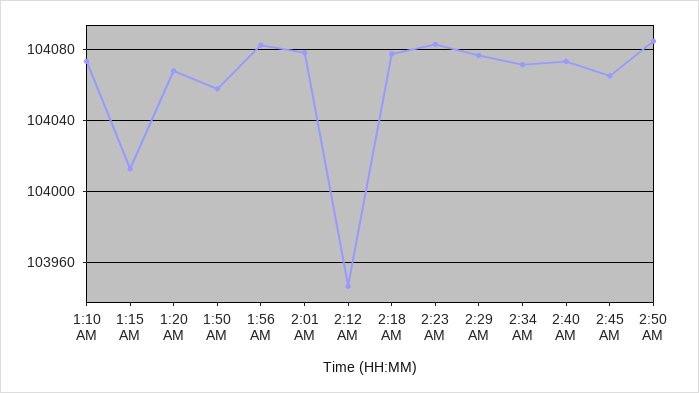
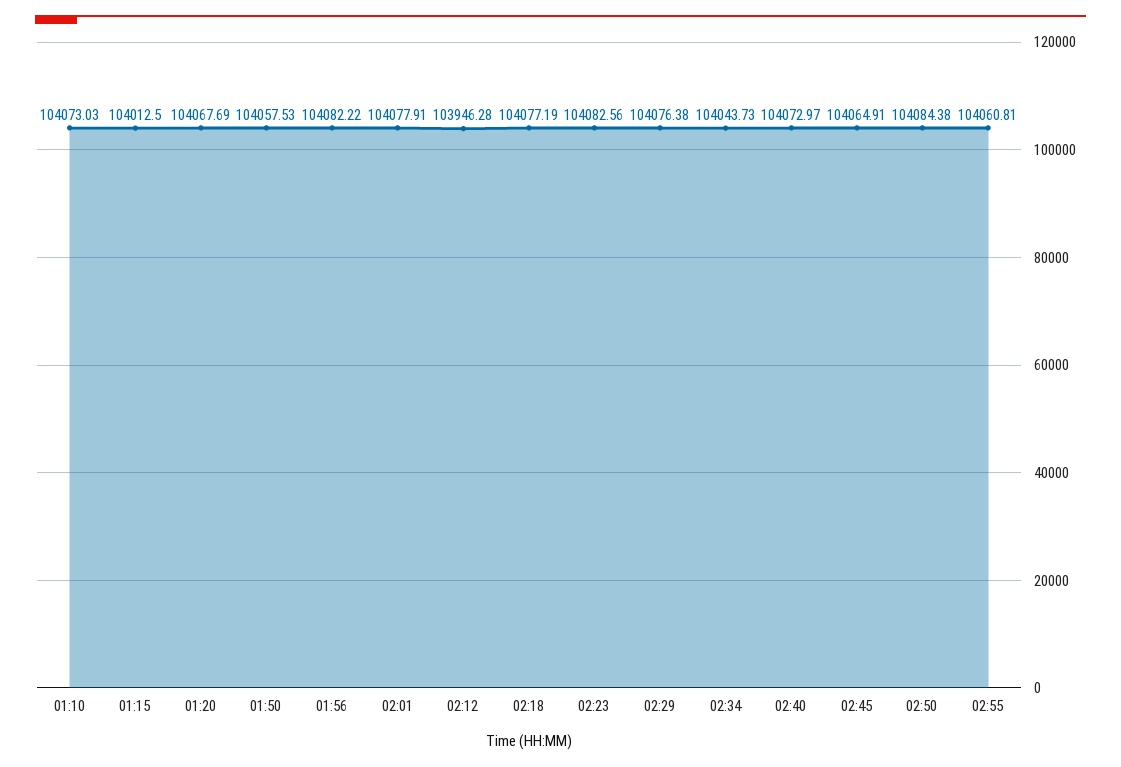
2:34 AM: 104070 -> 104043.73
02:55: none -> 104060.81

